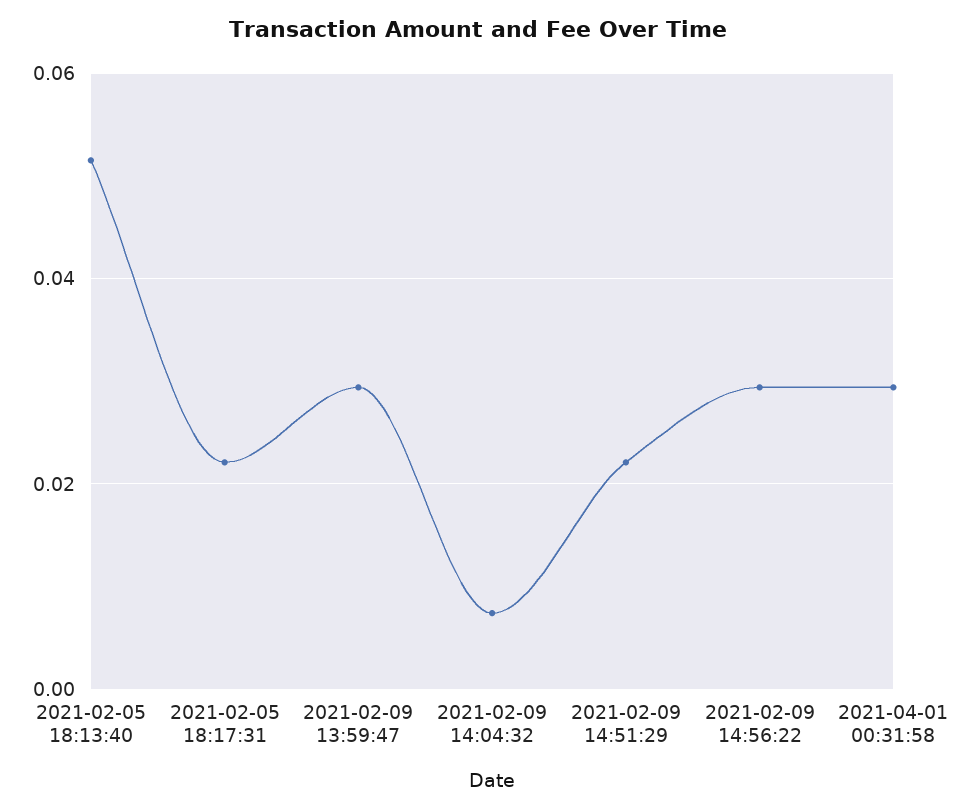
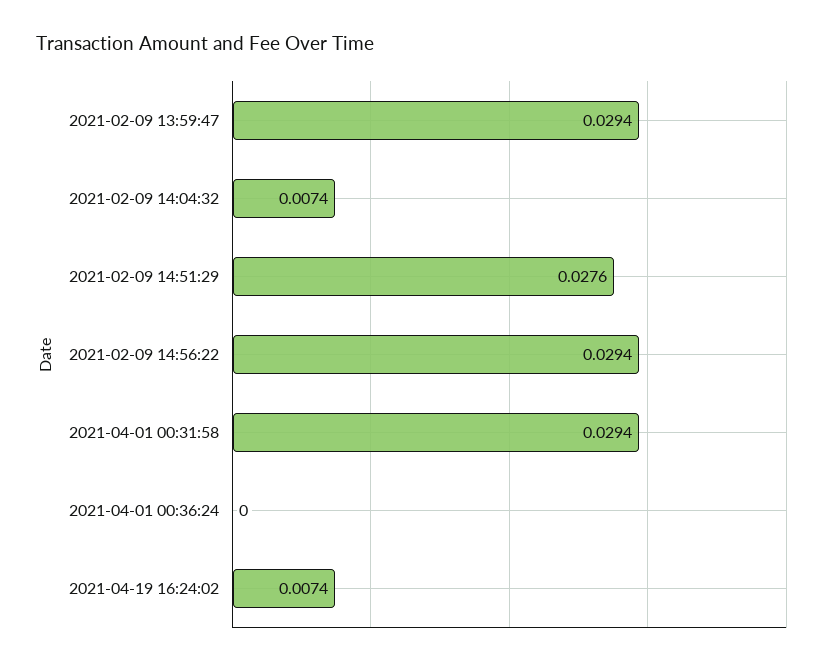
2021-02-05 18:13:40: 0.052 -> none
2021-02-05 18:17:31: 0.022 -> none
2021-02-09 14:51:29: 0.022 -> 0.0276
2021-04-01 00:36:24: none -> 0
2021-04-19 16:24:02: none -> 0.0074

